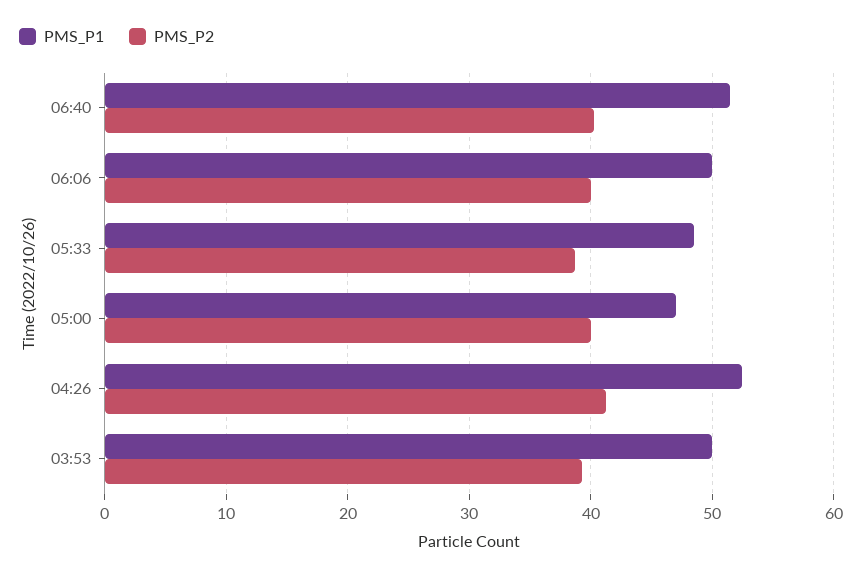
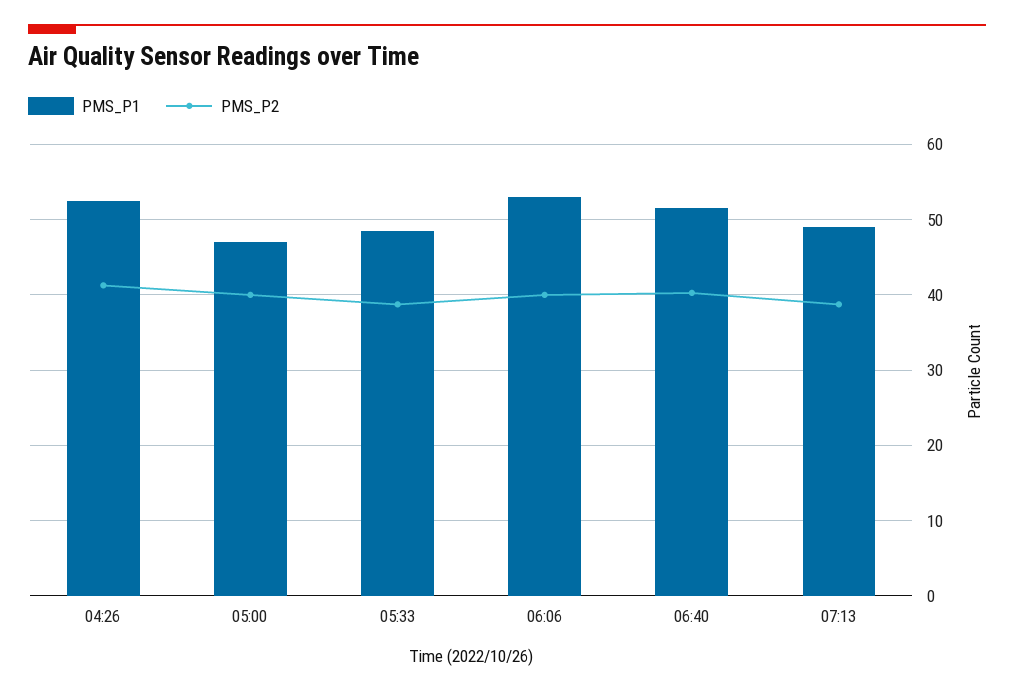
PMS_P1, 06:06: 50 -> 53
PMS_P1, 03:53: 50 -> none
PMS_P2, 03:53: 39 -> none
PMS_P1, 07:13: none -> 49
PMS_P2, 07:13: none -> 39

